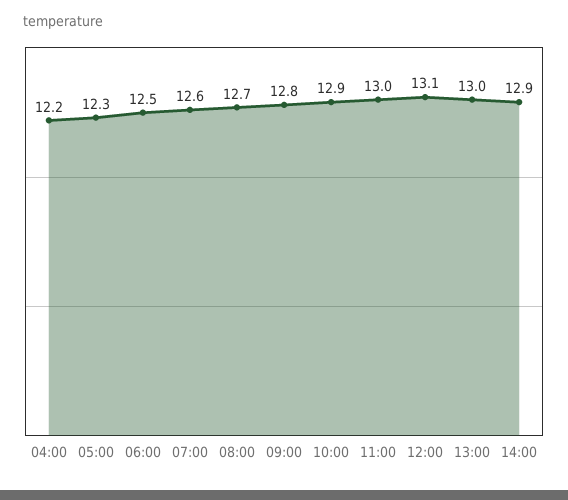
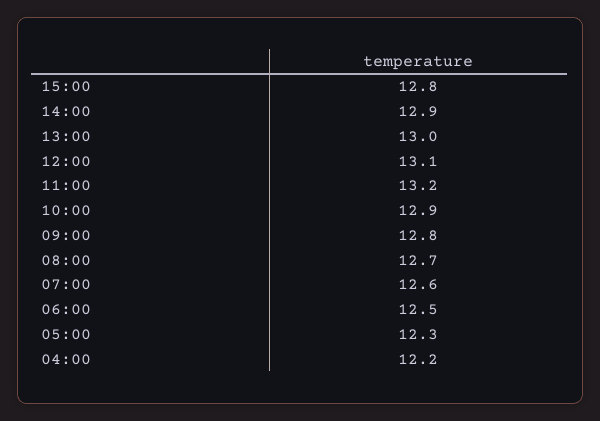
11:00: 13 -> 13.2
15:00: none -> 12.8

